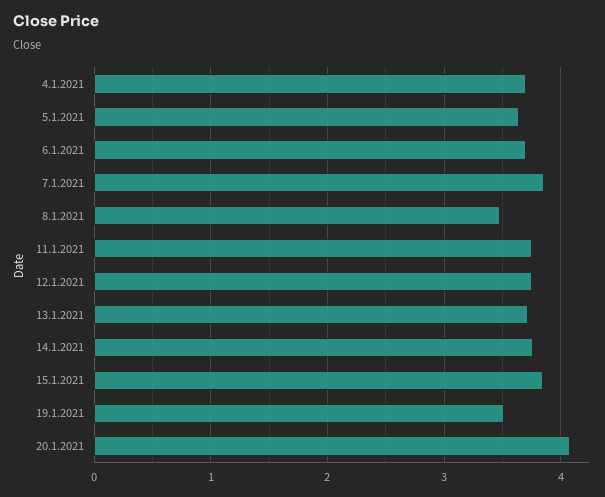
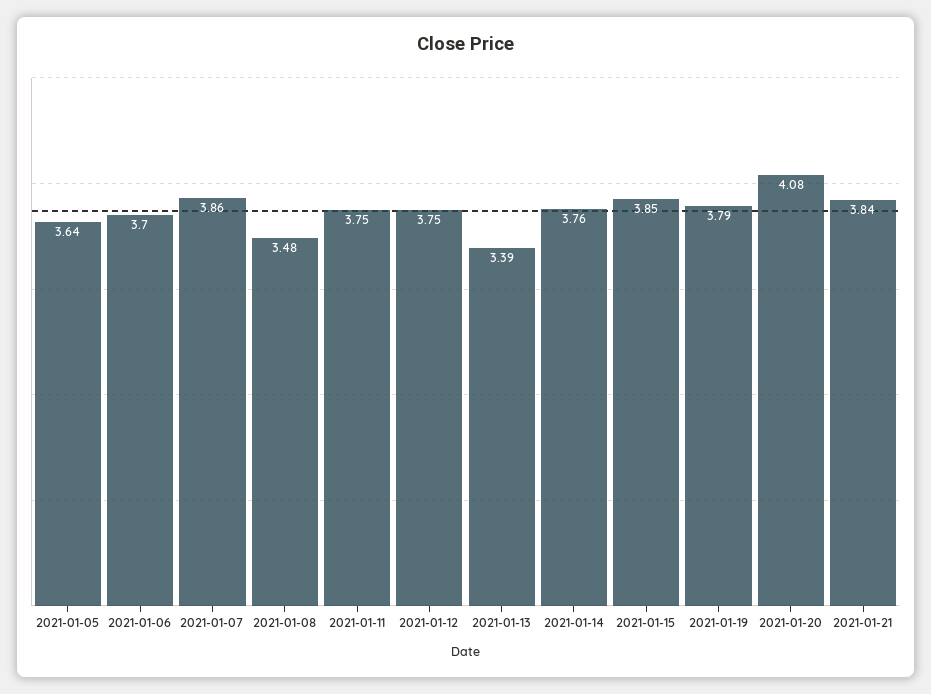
4.1.2021: 3.7 -> none
13.1.2021: 3.7 -> 3.39
19.1.2021: 3.5 -> 3.79
2021-01-21: none -> 3.84

